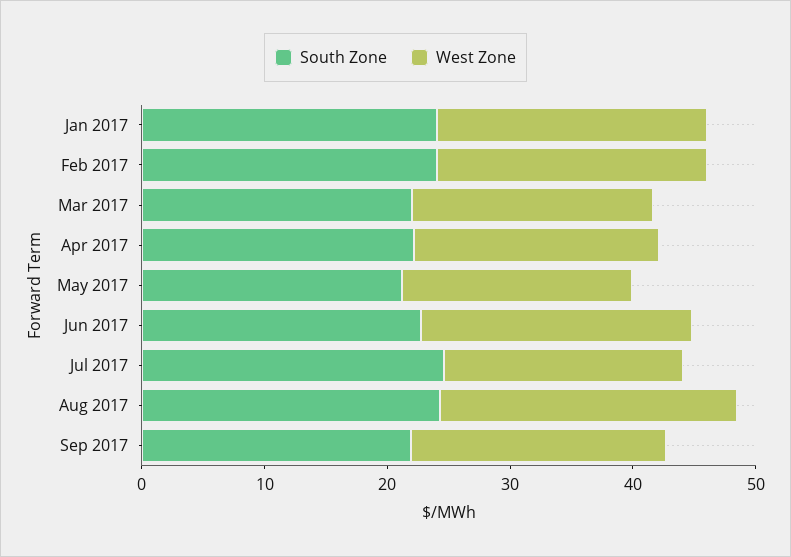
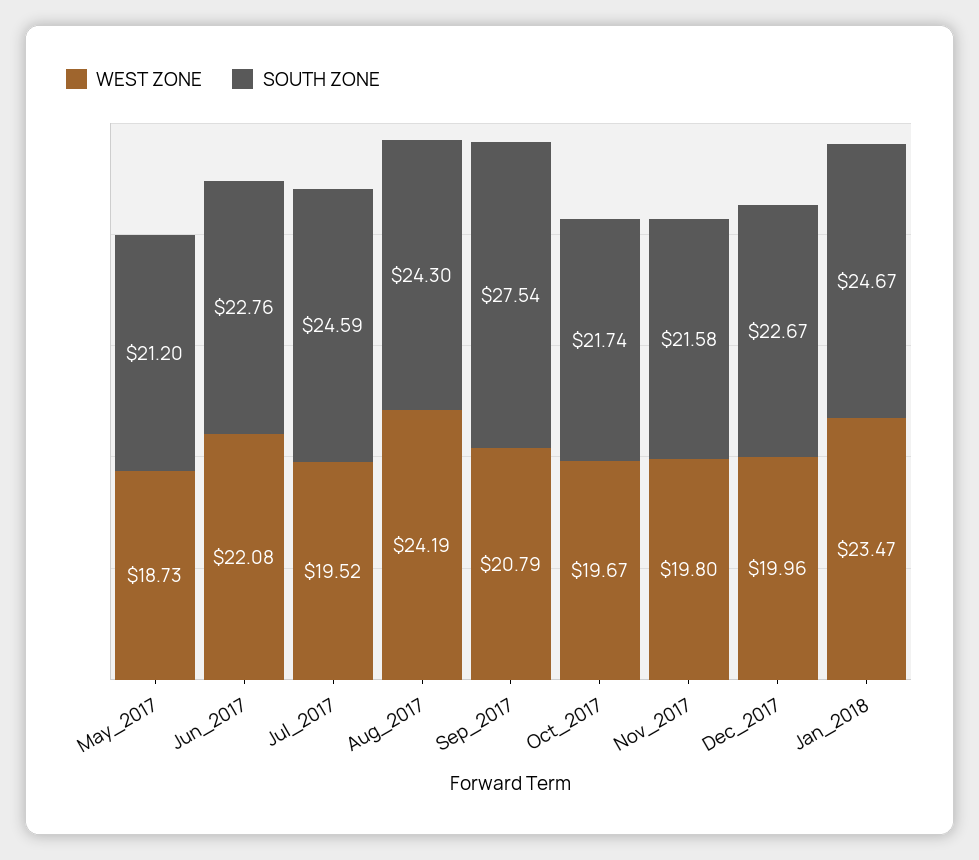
South Zone, Jan 2017: 24 -> none
West Zone, Jan 2017: 22 -> none
South Zone, Feb 2017: 24 -> none
West Zone, Feb 2017: 22 -> none
South Zone, Mar 2017: 22 -> none
West Zone, Mar 2017: 20 -> none
South Zone, Apr 2017: 22 -> none
West Zone, Apr 2017: 20 -> none
South Zone, Sep 2017: 22 -> 27.54
West Zone, Oct_2017: none -> 19.67
South Zone, Oct_2017: none -> 21.74
West Zone, Nov_2017: none -> 19.8
South Zone, Nov_2017: none -> 21.58
West Zone, Dec_2017: none -> 19.96
South Zone, Dec_2017: none -> 22.67
West Zone, Jan_2018: none -> 23.47
South Zone, Jan_2018: none -> 24.67

